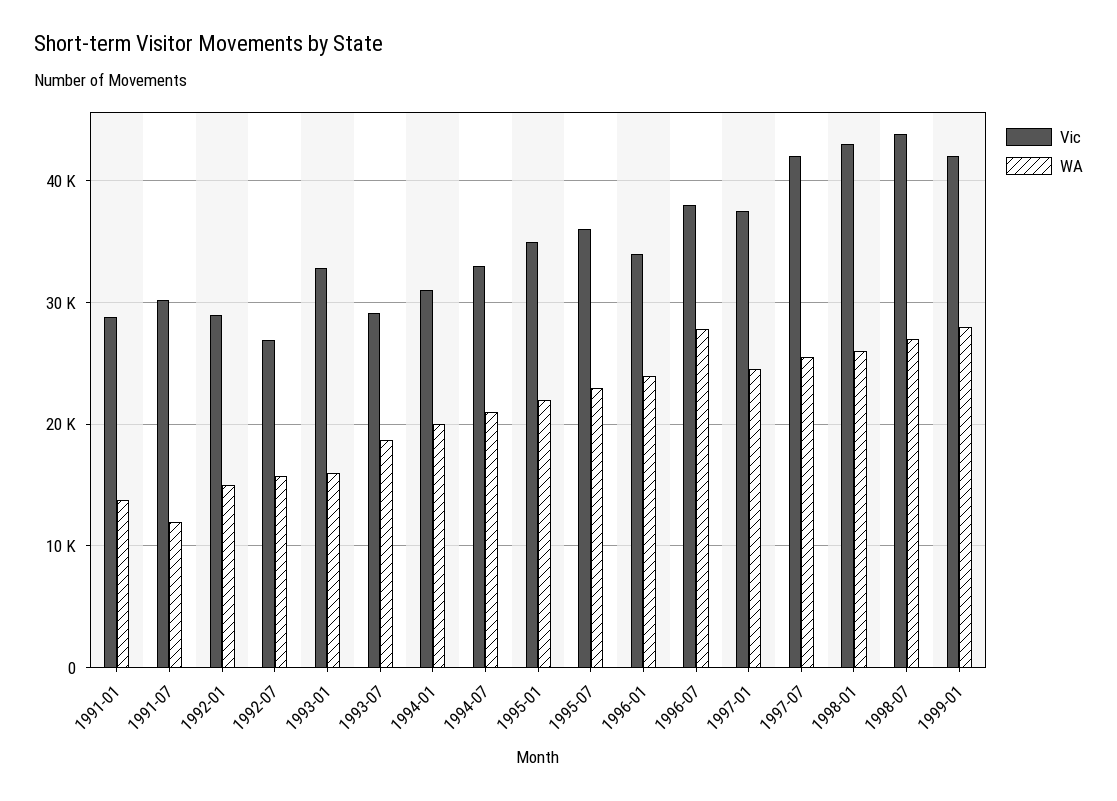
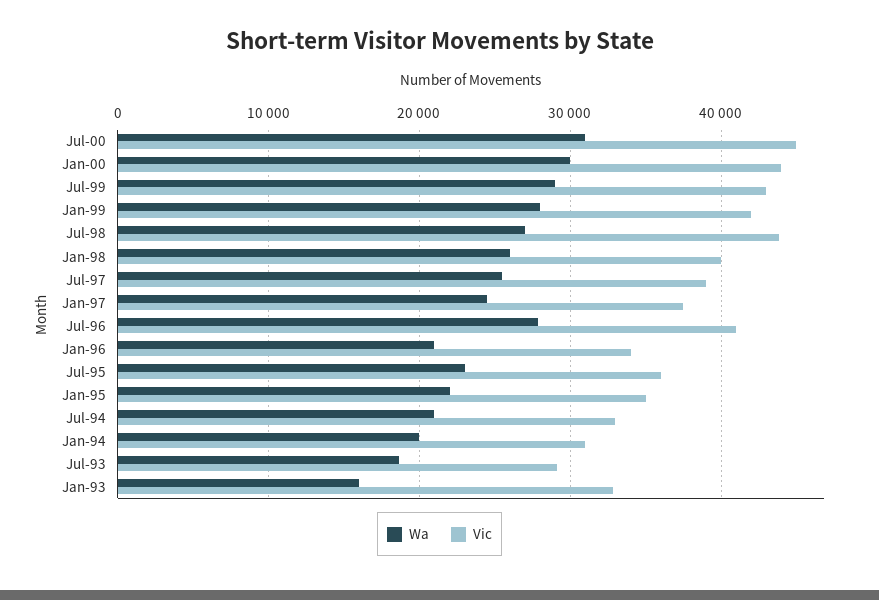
Vic, 1991-01: 29000 -> none
WA, 1991-01: 14000 -> none
Vic, 1991-07: 30000 -> none
WA, 1991-07: 12000 -> none
Vic, 1992-01: 29000 -> none
WA, 1992-01: 15000 -> none
Vic, 1992-07: 27000 -> none
WA, 1992-07: 16000 -> none
WA, 1996-01: 24000 -> 21000
Vic, 1996-07: 38000 -> 41000
Vic, 1997-07: 42000 -> 39000
Vic, 1998-01: 43000 -> 40000
WA, Jul-00: none -> 31000
Vic, Jul-00: none -> 45000
WA, Jan-00: none -> 30000
Vic, Jan-00: none -> 44000
WA, Jul-99: none -> 29000
Vic, Jul-99: none -> 43000

